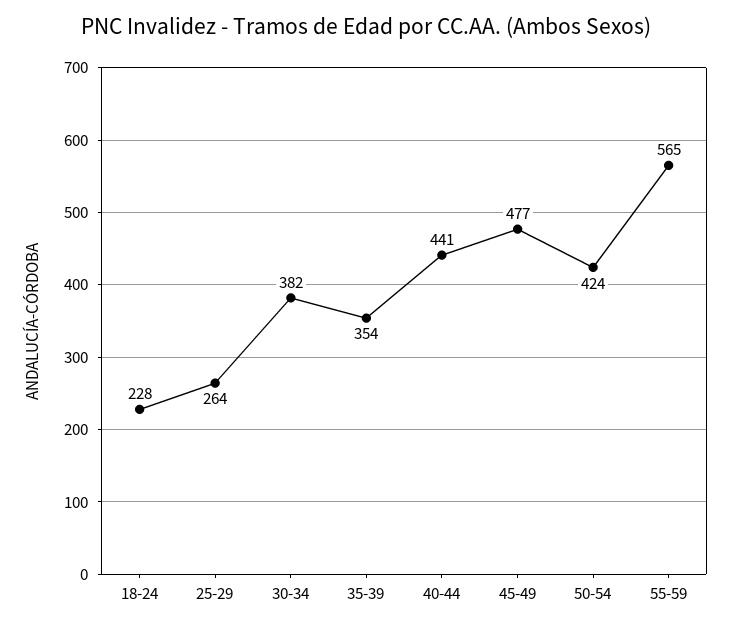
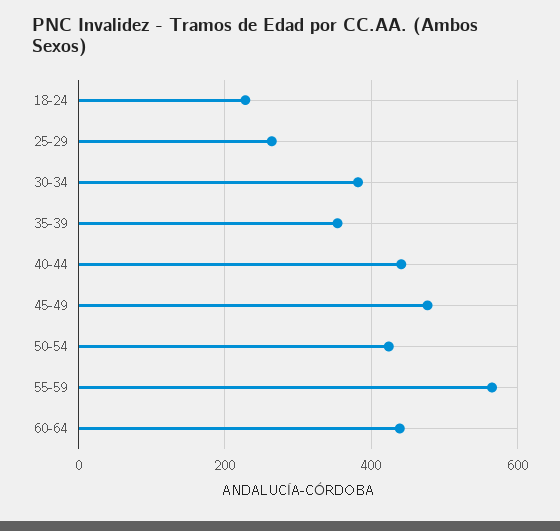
60-64: none -> 440

